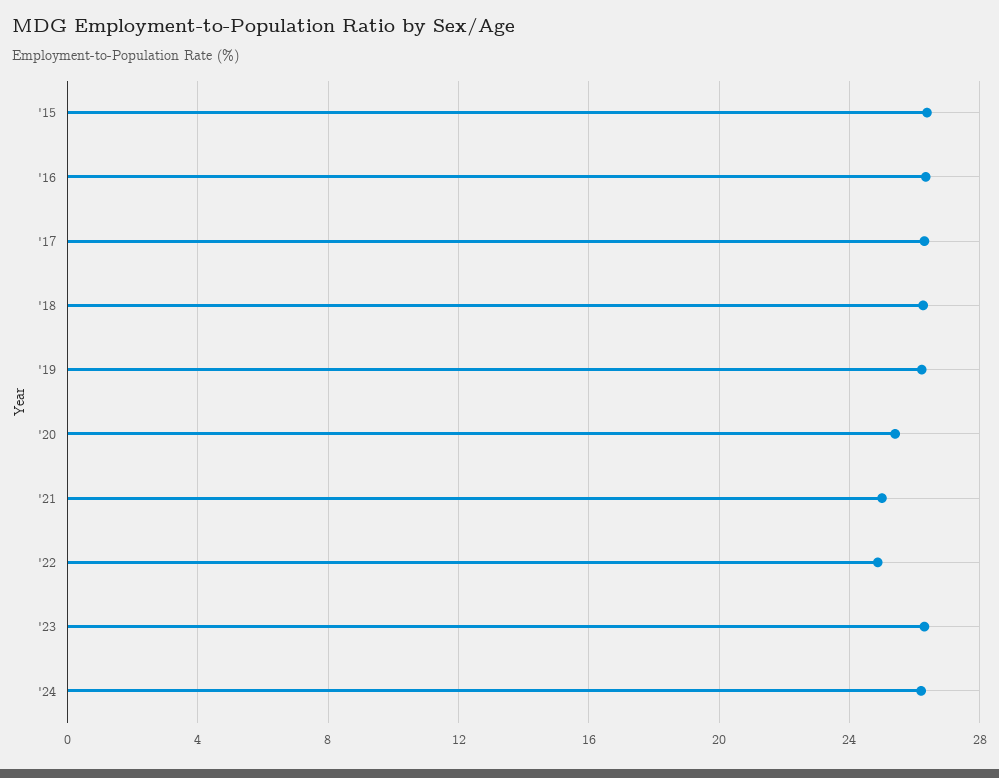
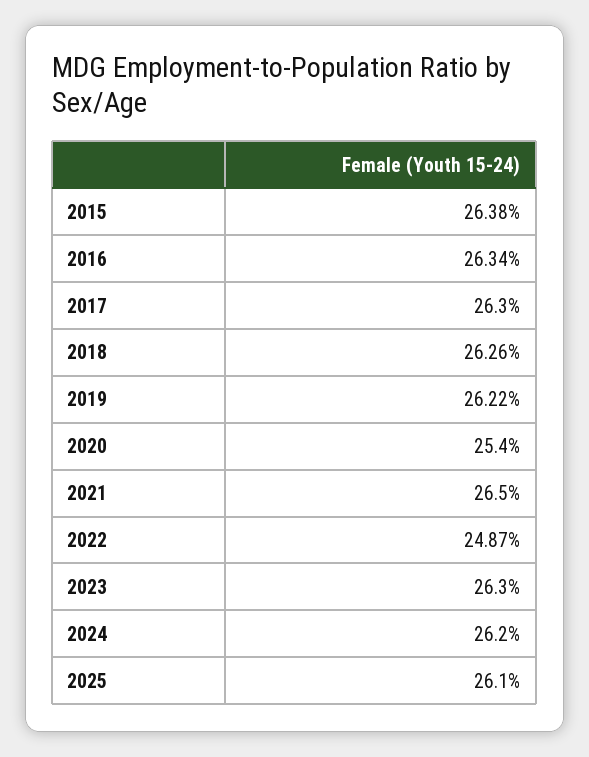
'21: 25 -> 26.5
2025: none -> 26.1

